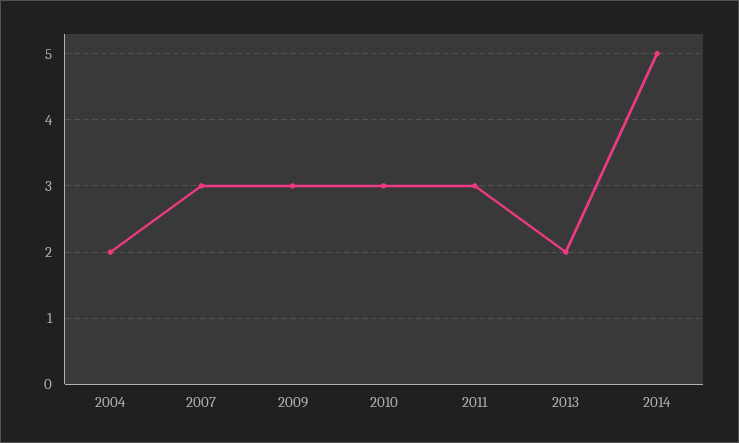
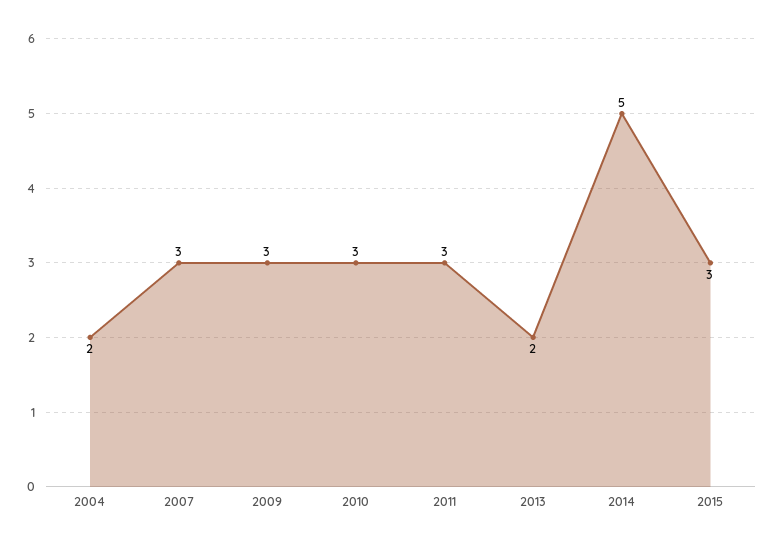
2015: none -> 3

